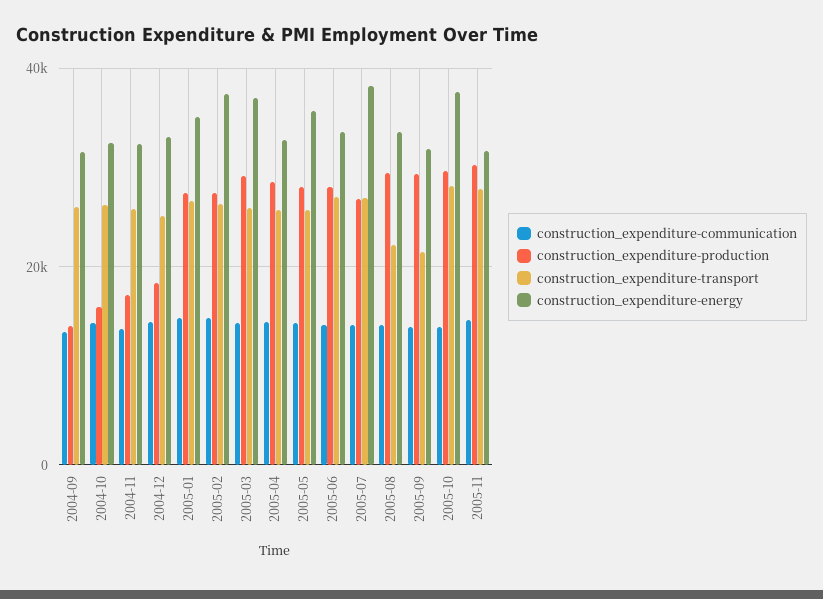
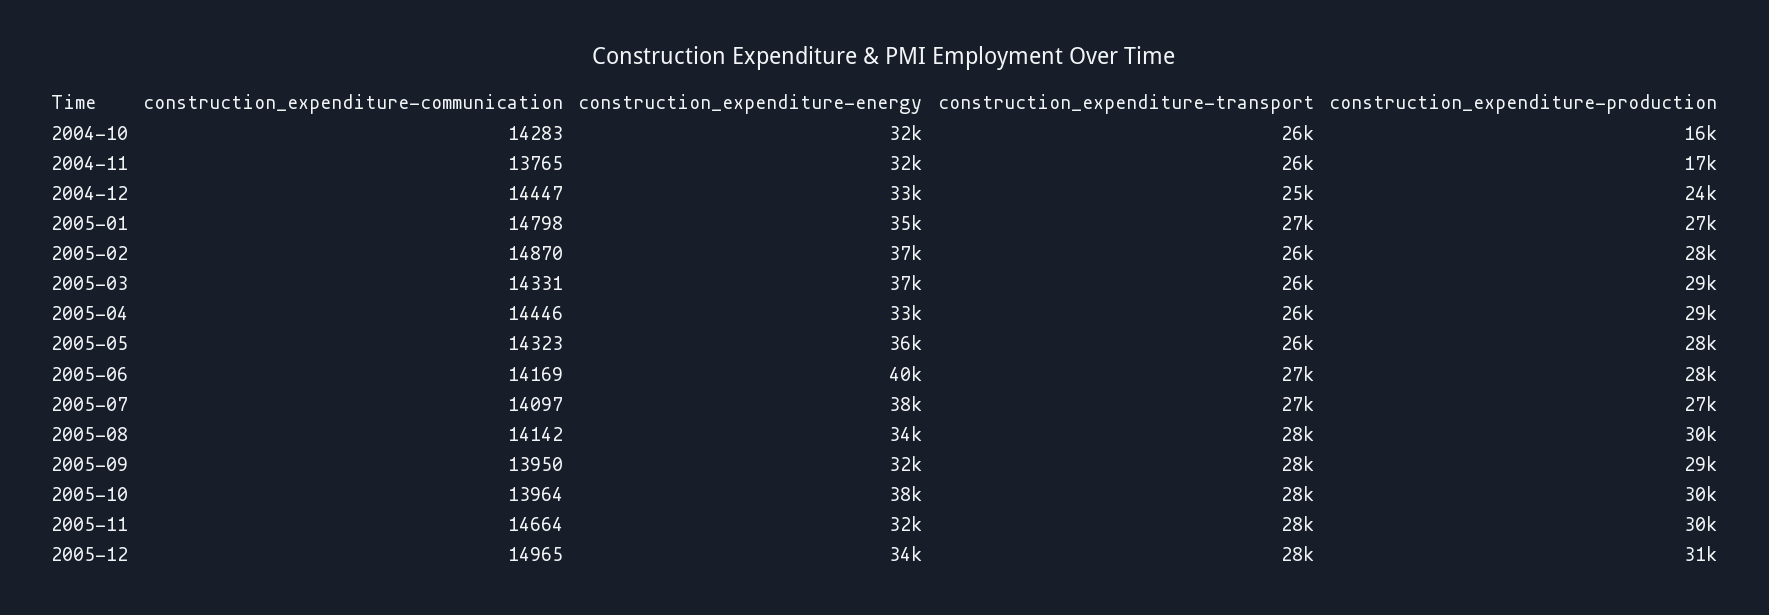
construction_expenditure-communication, 2004-09: 14000 -> none
construction_expenditure-production, 2004-09: 14000 -> none
construction_expenditure-transport, 2004-09: 26000 -> none
construction_expenditure-energy, 2004-09: 32000 -> none
construction_expenditure-production, 2004-12: 18000 -> 24000
construction_expenditure-energy, 2005-06: 34000 -> 40000
construction_expenditure-transport, 2005-08: 22000 -> 28000
construction_expenditure-transport, 2005-09: 22000 -> 28000
construction_expenditure-communication, 2005-12: none -> 14965
construction_expenditure-energy, 2005-12: none -> 34000
construction_expenditure-transport, 2005-12: none -> 28000
construction_expenditure-production, 2005-12: none -> 31000

